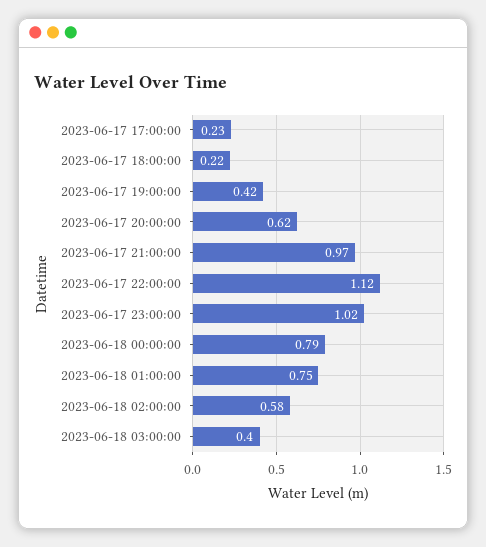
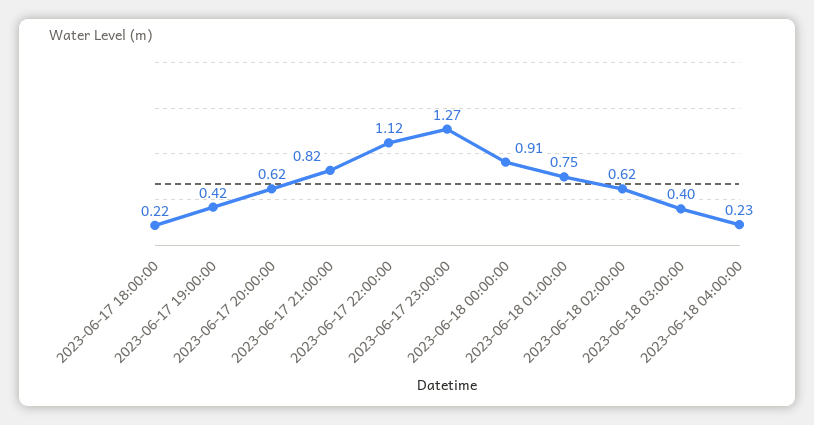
2023-06-17 17:00:00: 0.23 -> none
2023-06-17 21:00:00: 0.97 -> 0.82
2023-06-17 23:00:00: 1.02 -> 1.27
2023-06-18 00:00:00: 0.79 -> 0.91
2023-06-18 02:00:00: 0.58 -> 0.62
2023-06-18 04:00:00: none -> 0.23

